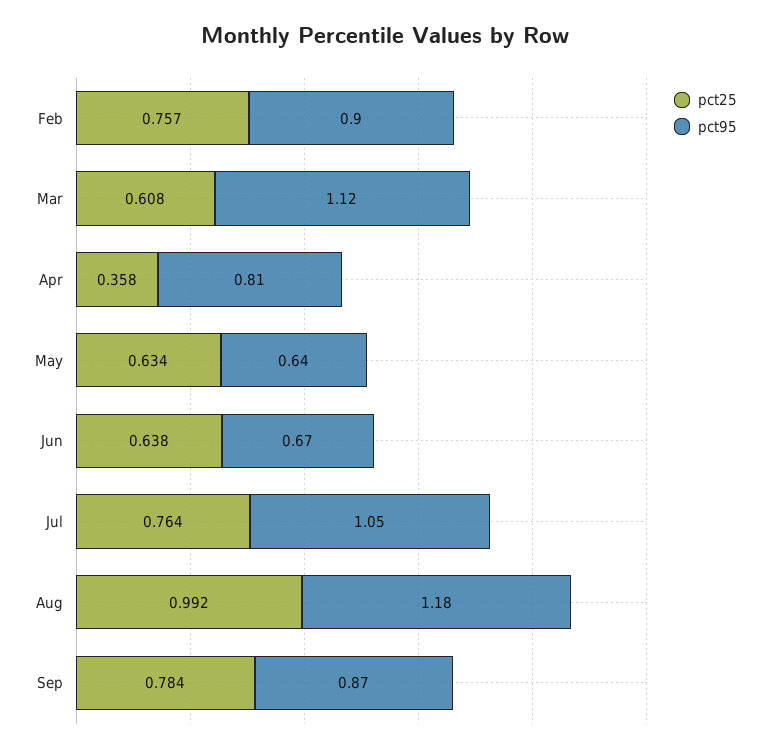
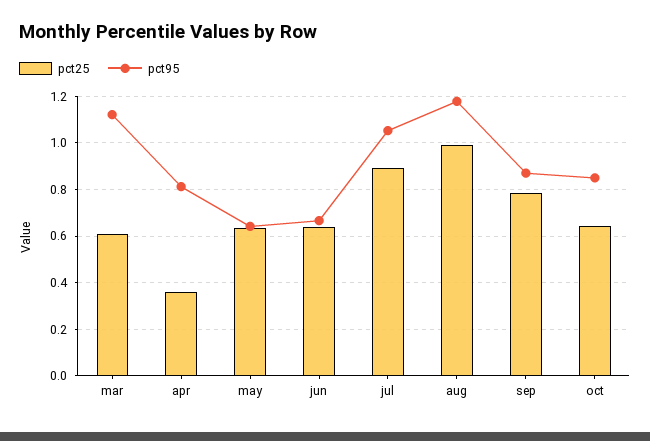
pct25, Feb: 0.757 -> none
pct95, Feb: 0.9 -> none
pct25, Jul: 0.764 -> 0.9
pct25, oct: none -> 0.65
pct95, oct: none -> 0.85

